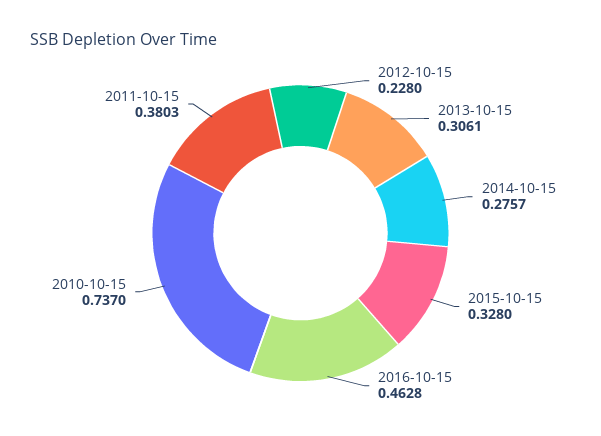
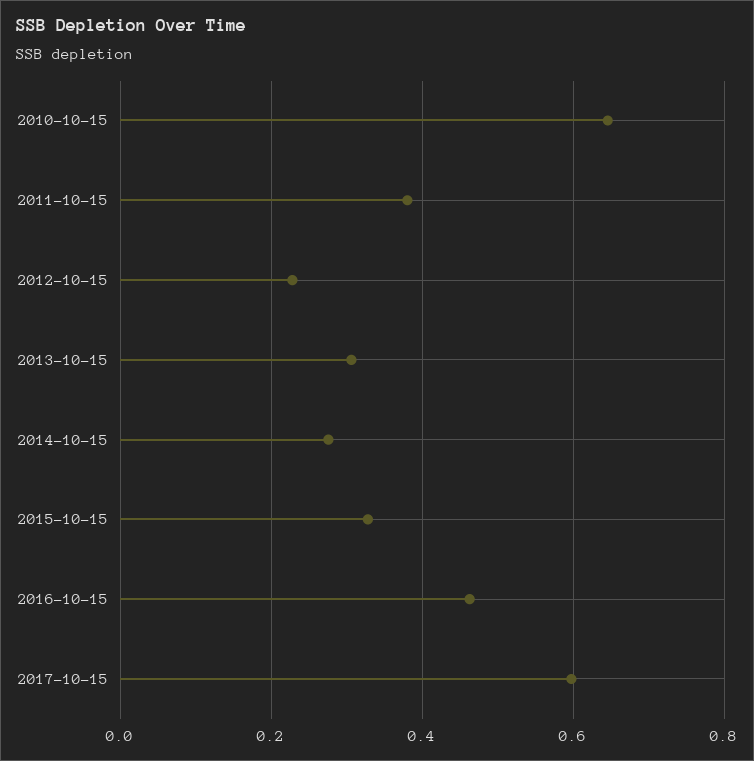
2010-10-15: 0.737 -> 0.64
2017-10-15: none -> 0.6

